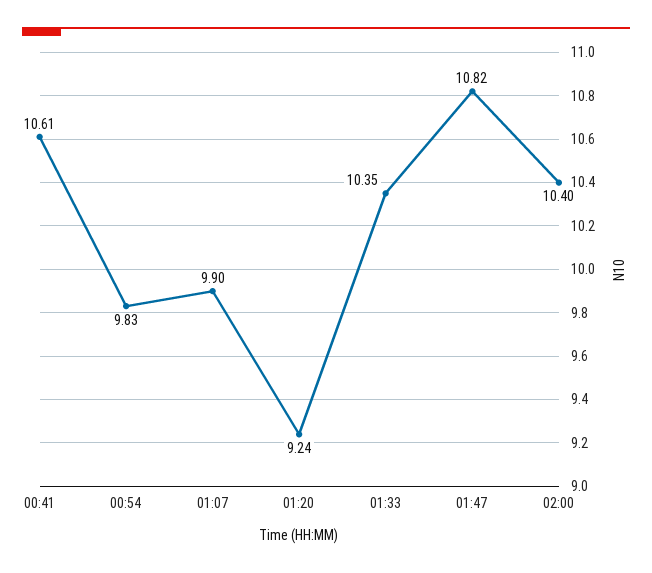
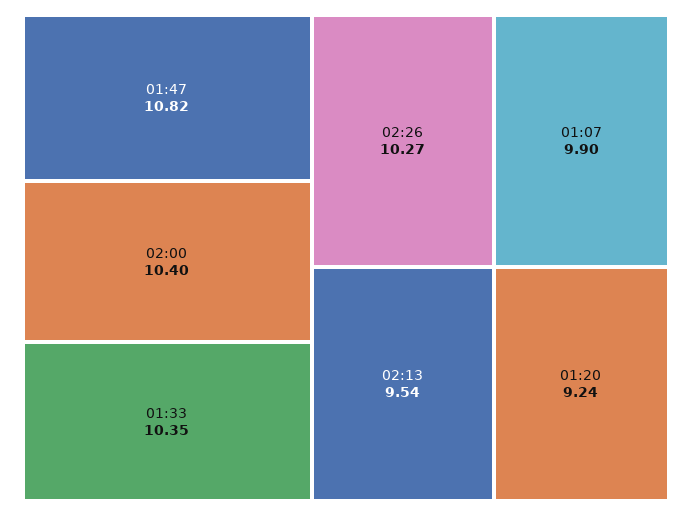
00:41: 10.61 -> none
00:54: 9.83 -> none
02:26: none -> 10.27
02:13: none -> 9.54

